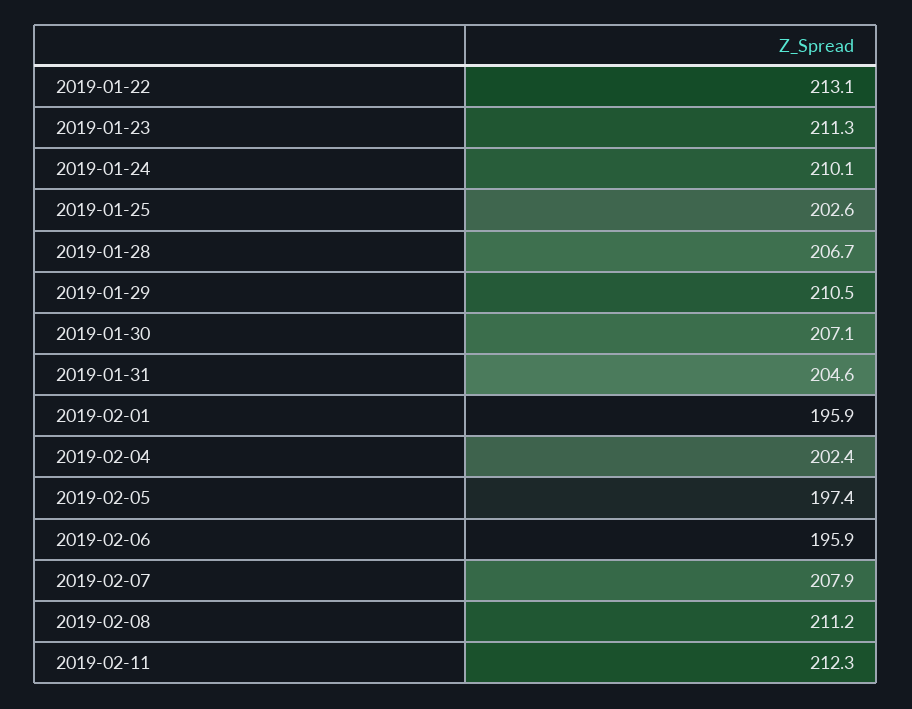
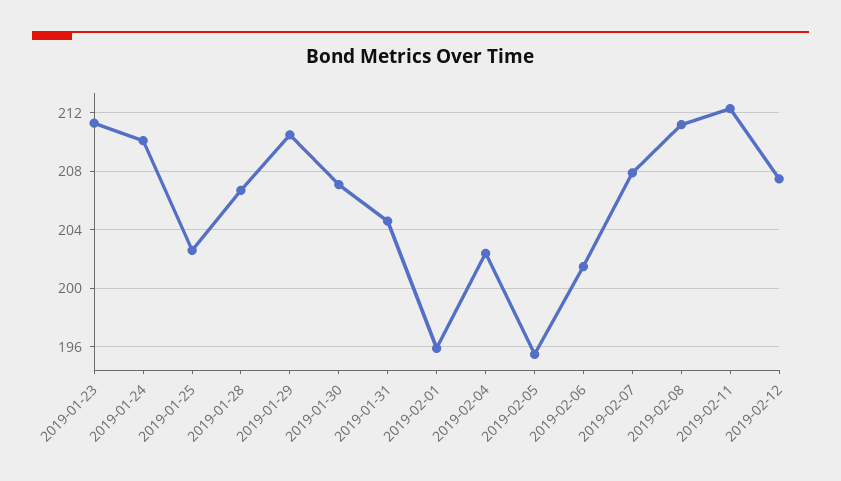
2019-01-22: 213.1 -> none
2019-02-05: 197.4 -> 195.5
2019-02-06: 195.9 -> 201.5
2019-02-12: none -> 207.5

